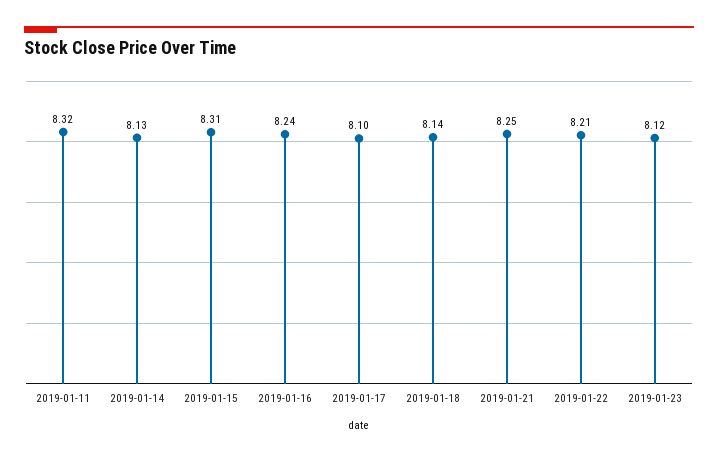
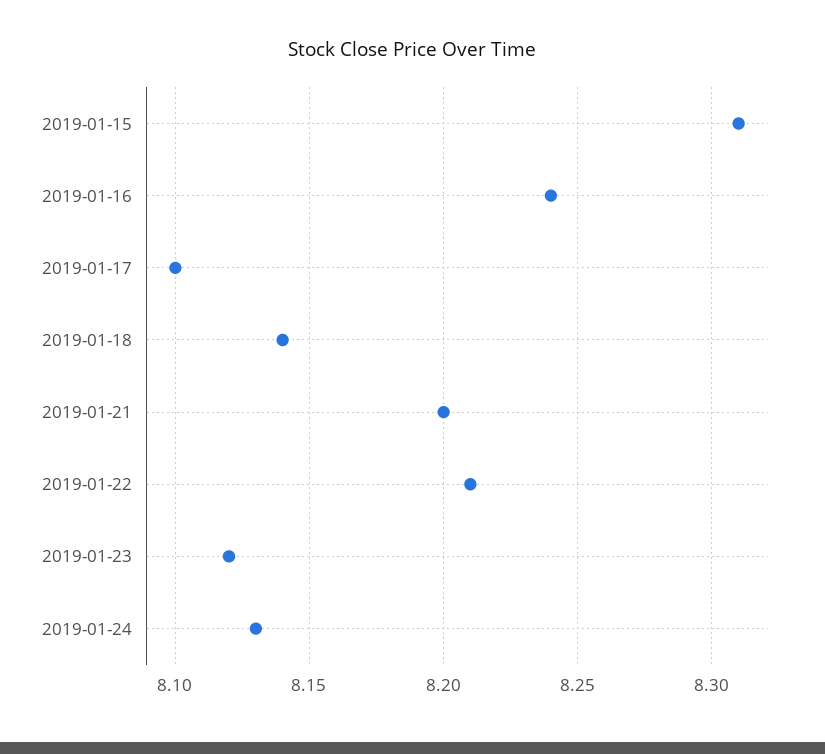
2019-01-11: 8.32 -> none
2019-01-14: 8.13 -> none
2019-01-21: 8.25 -> 8.2
2019-01-24: none -> 8.13

